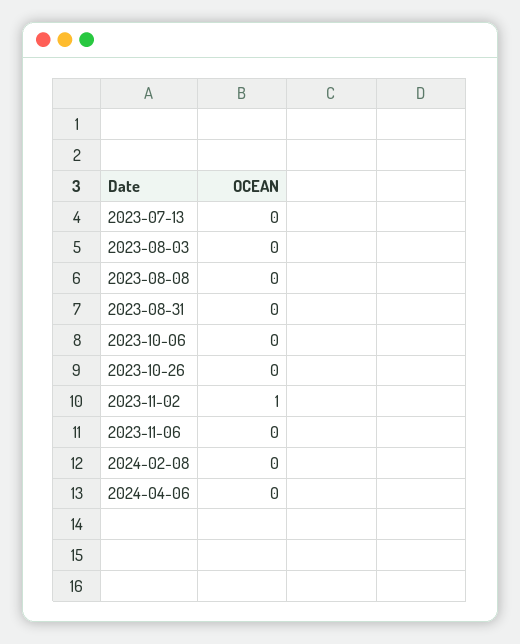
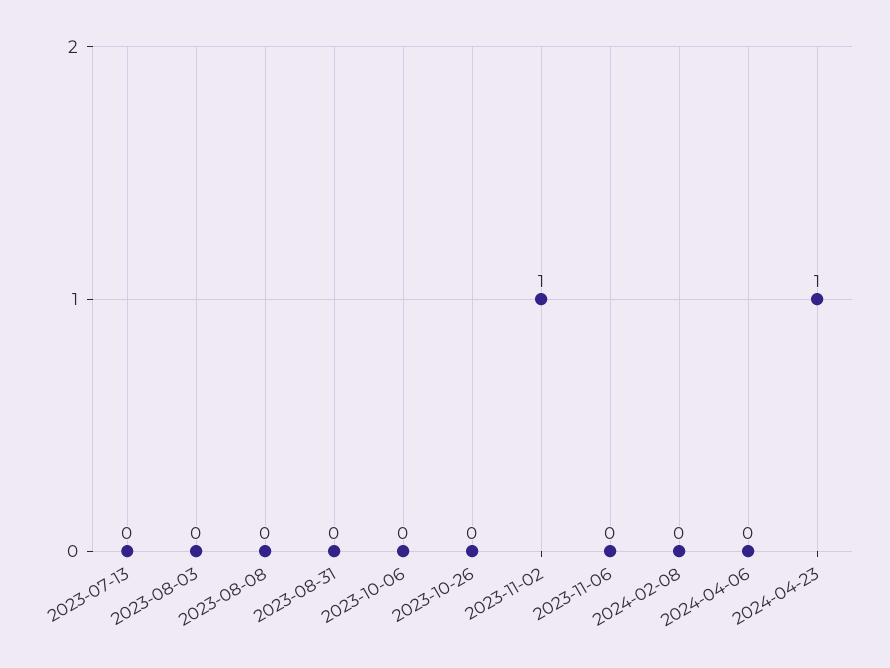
2024-04-23: none -> 1

